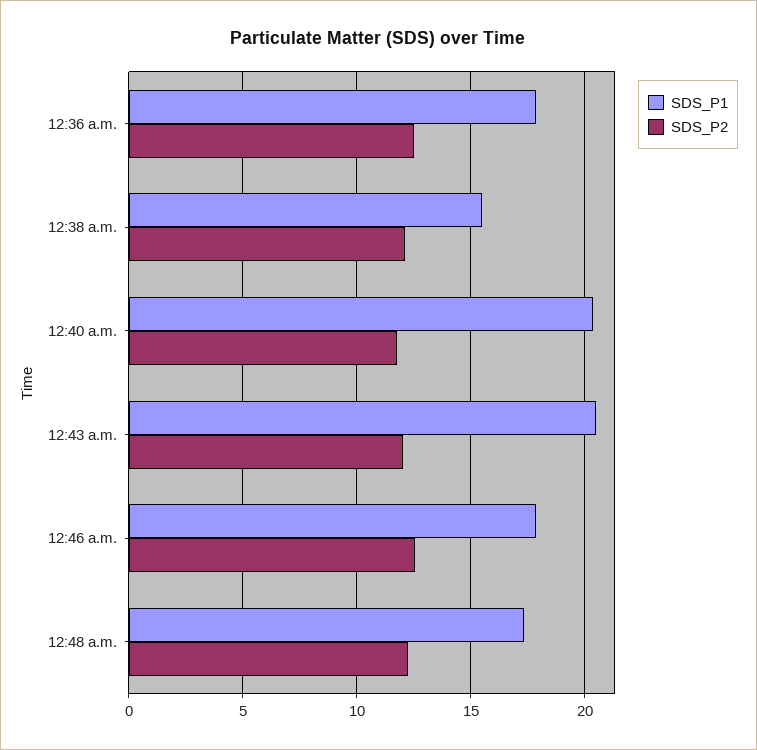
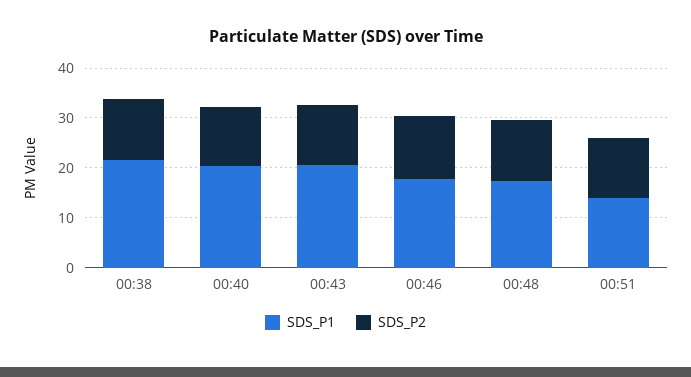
SDS_P1, 12:36 a.m.: 18 -> none
SDS_P2, 12:36 a.m.: 12.5 -> none
SDS_P1, 12:38 a.m.: 15.5 -> 22
SDS_P1, 00:51: none -> 14
SDS_P2, 00:51: none -> 12

